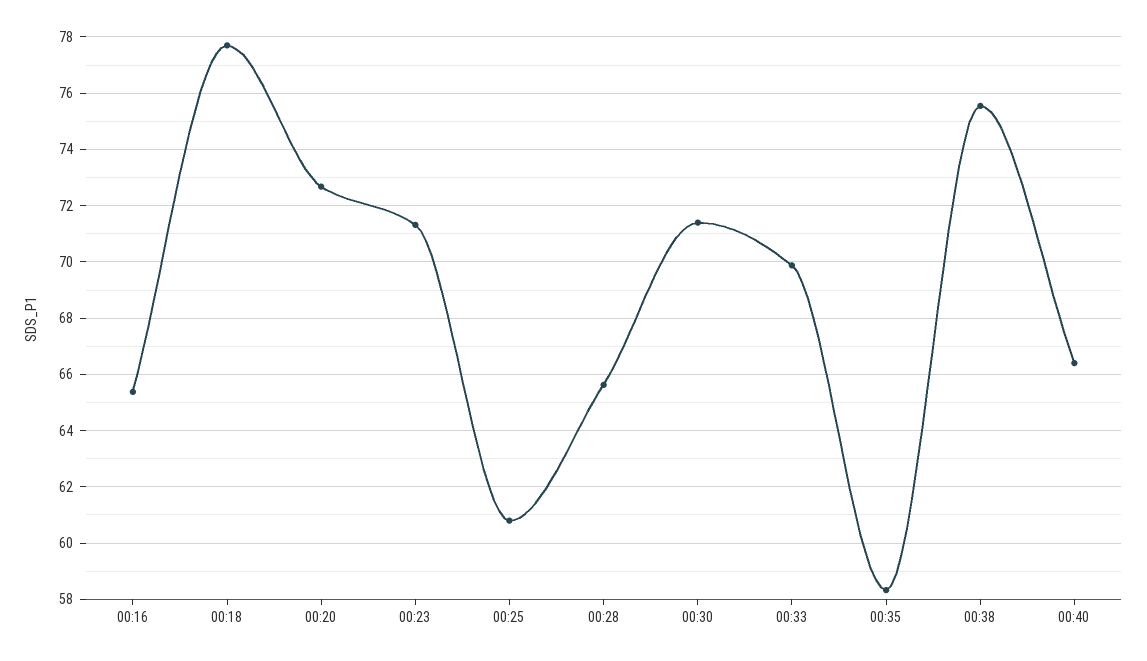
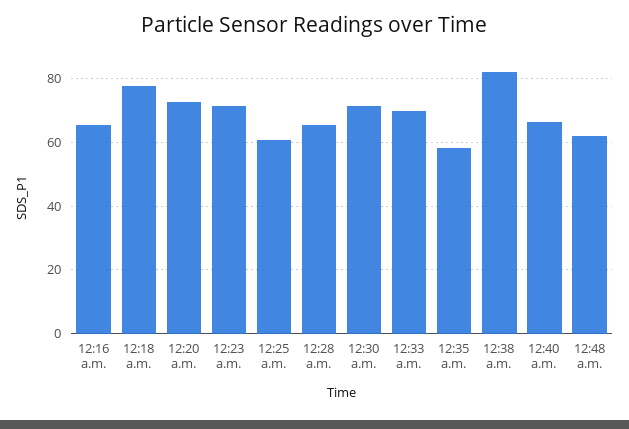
00:38: 75.5 -> 82
12:48 a.m.: none -> 62

